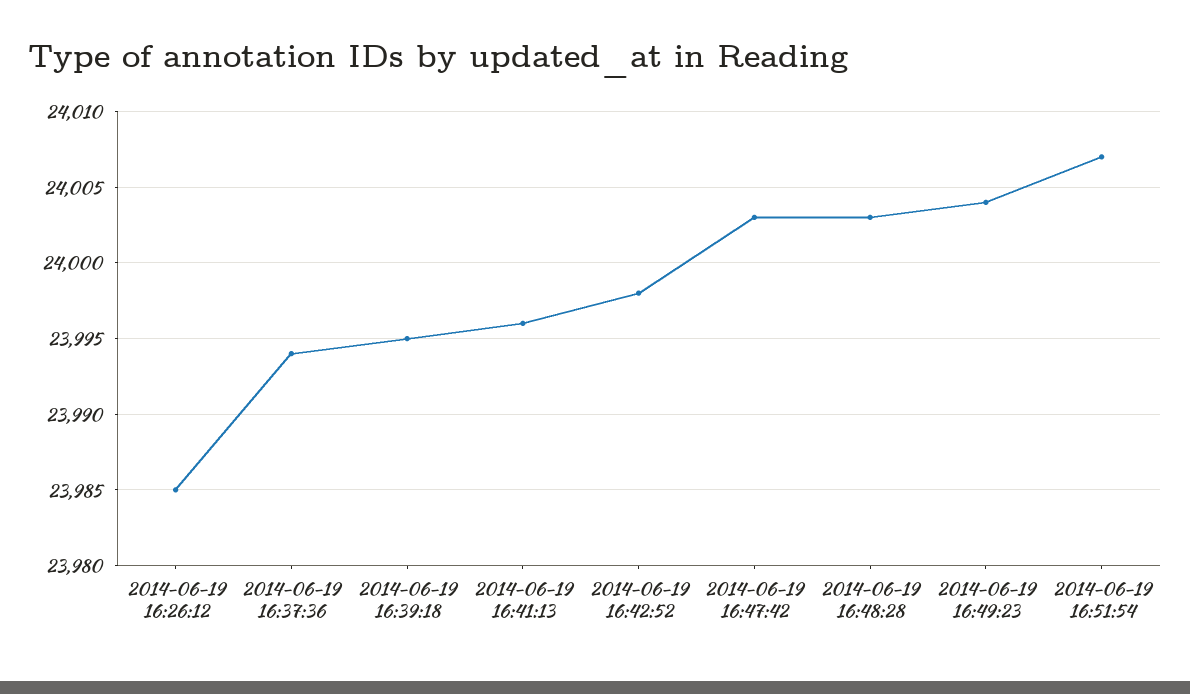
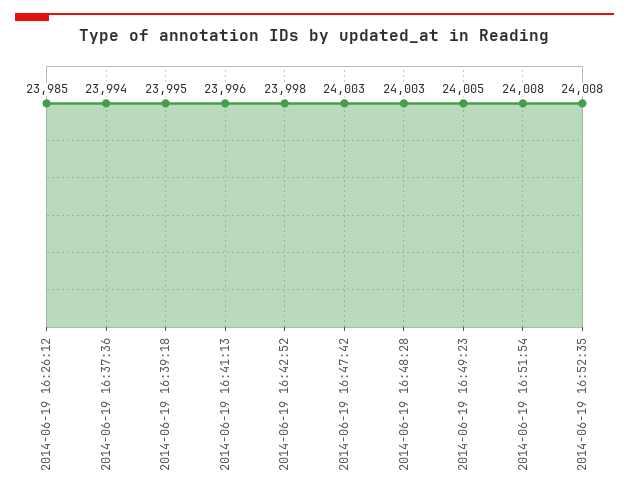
2014-06-19 16:49:23: 24004 -> 24005
2014-06-19 16:51:54: 24007 -> 24008
2014-06-19 16:52:35: none -> 24008

